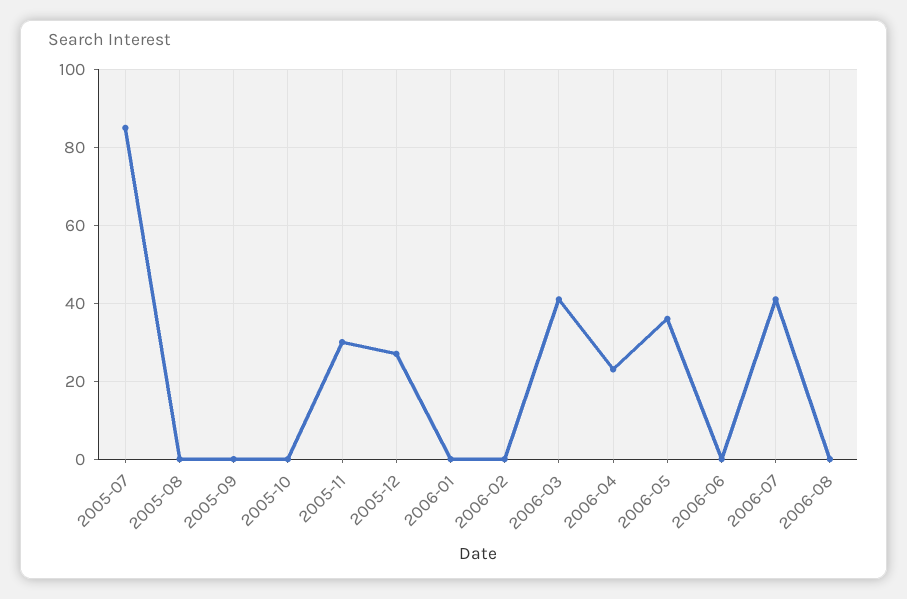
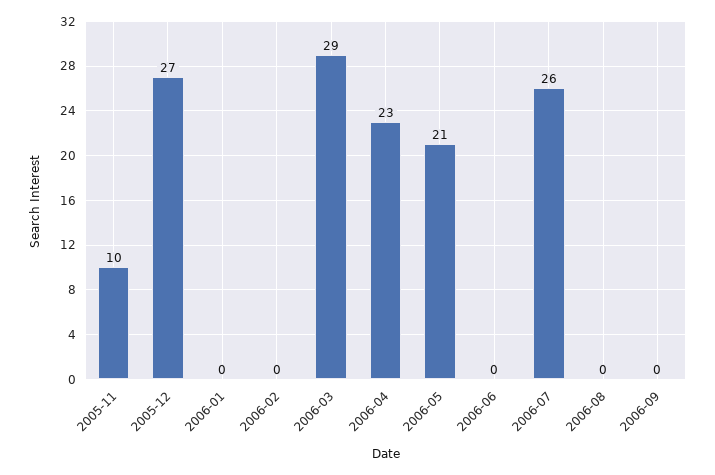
2005-07: 85 -> none
2005-08: 0 -> none
2005-09: 0 -> none
2005-10: 0 -> none
2005-11: 30 -> 10
2006-03: 40 -> 29
2006-05: 35 -> 21
2006-07: 40 -> 26
2006-09: none -> 0

